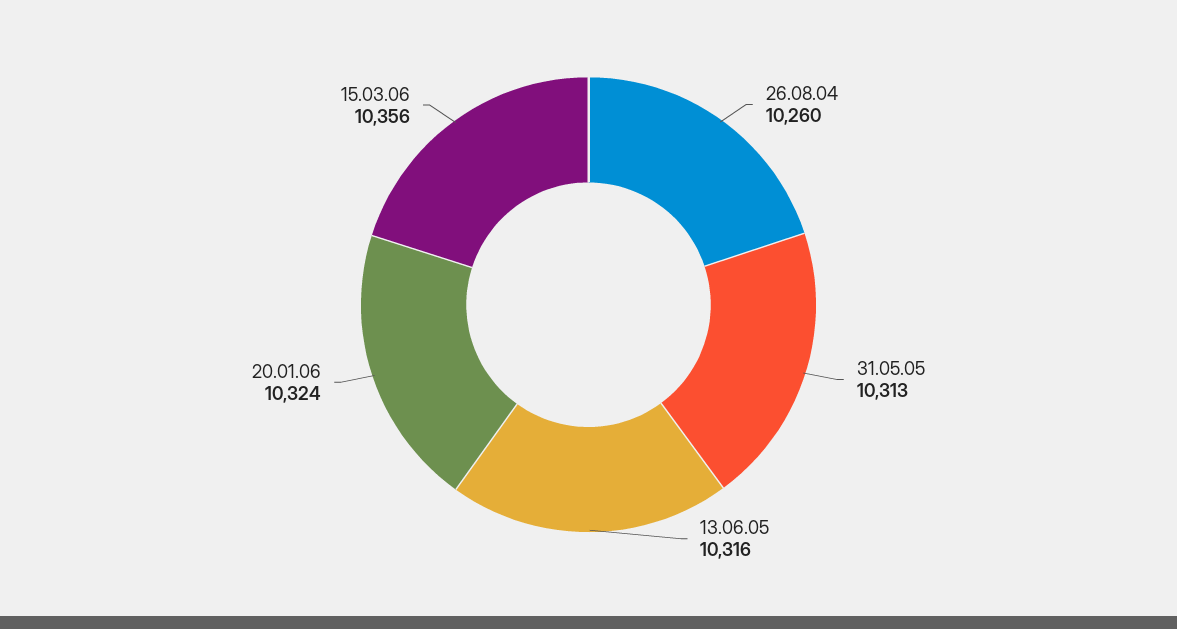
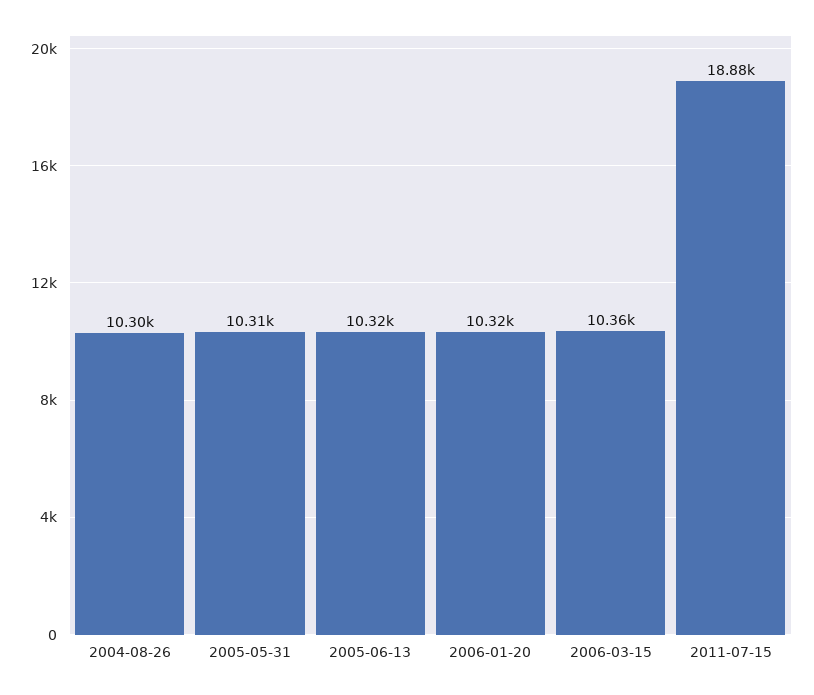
26.08.04: 10260 -> 10300
2011-07-15: none -> 18880

